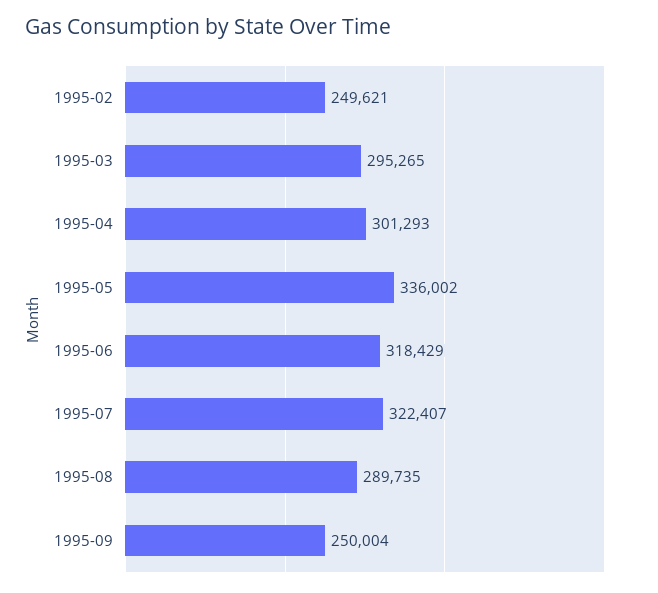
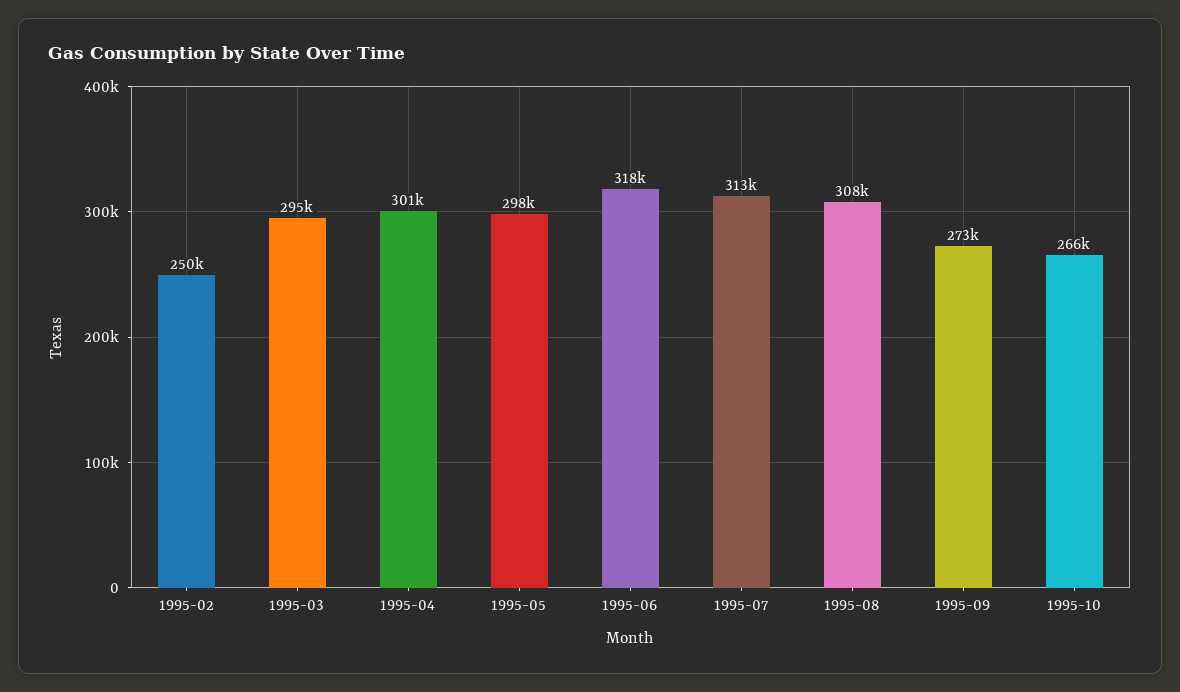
1995-05: 336002 -> 298000
1995-07: 322407 -> 313000
1995-08: 289735 -> 308000
1995-09: 250004 -> 273000
1995-10: none -> 266000

